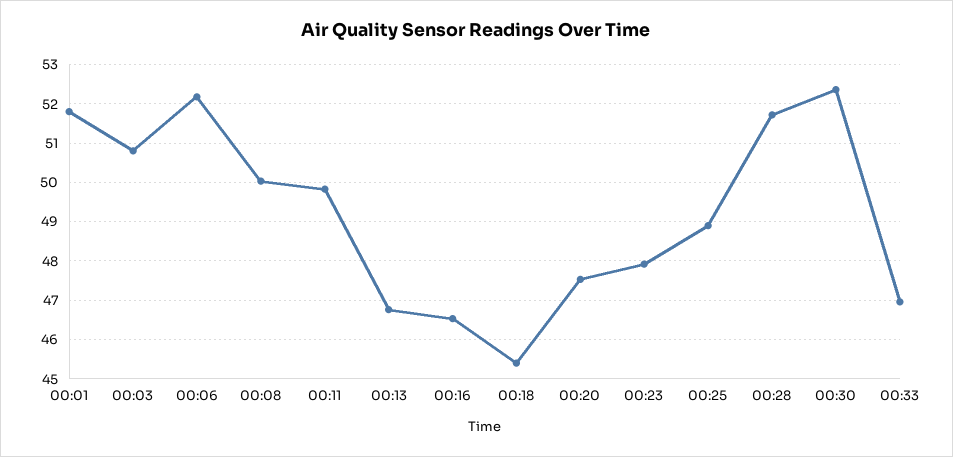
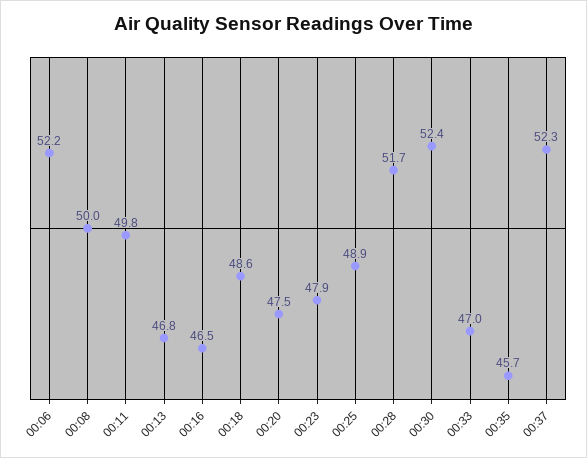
00:01: 51.8 -> none
00:03: 50.8 -> none
00:18: 45.4 -> 48.6
00:35: none -> 45.7
00:37: none -> 52.3

